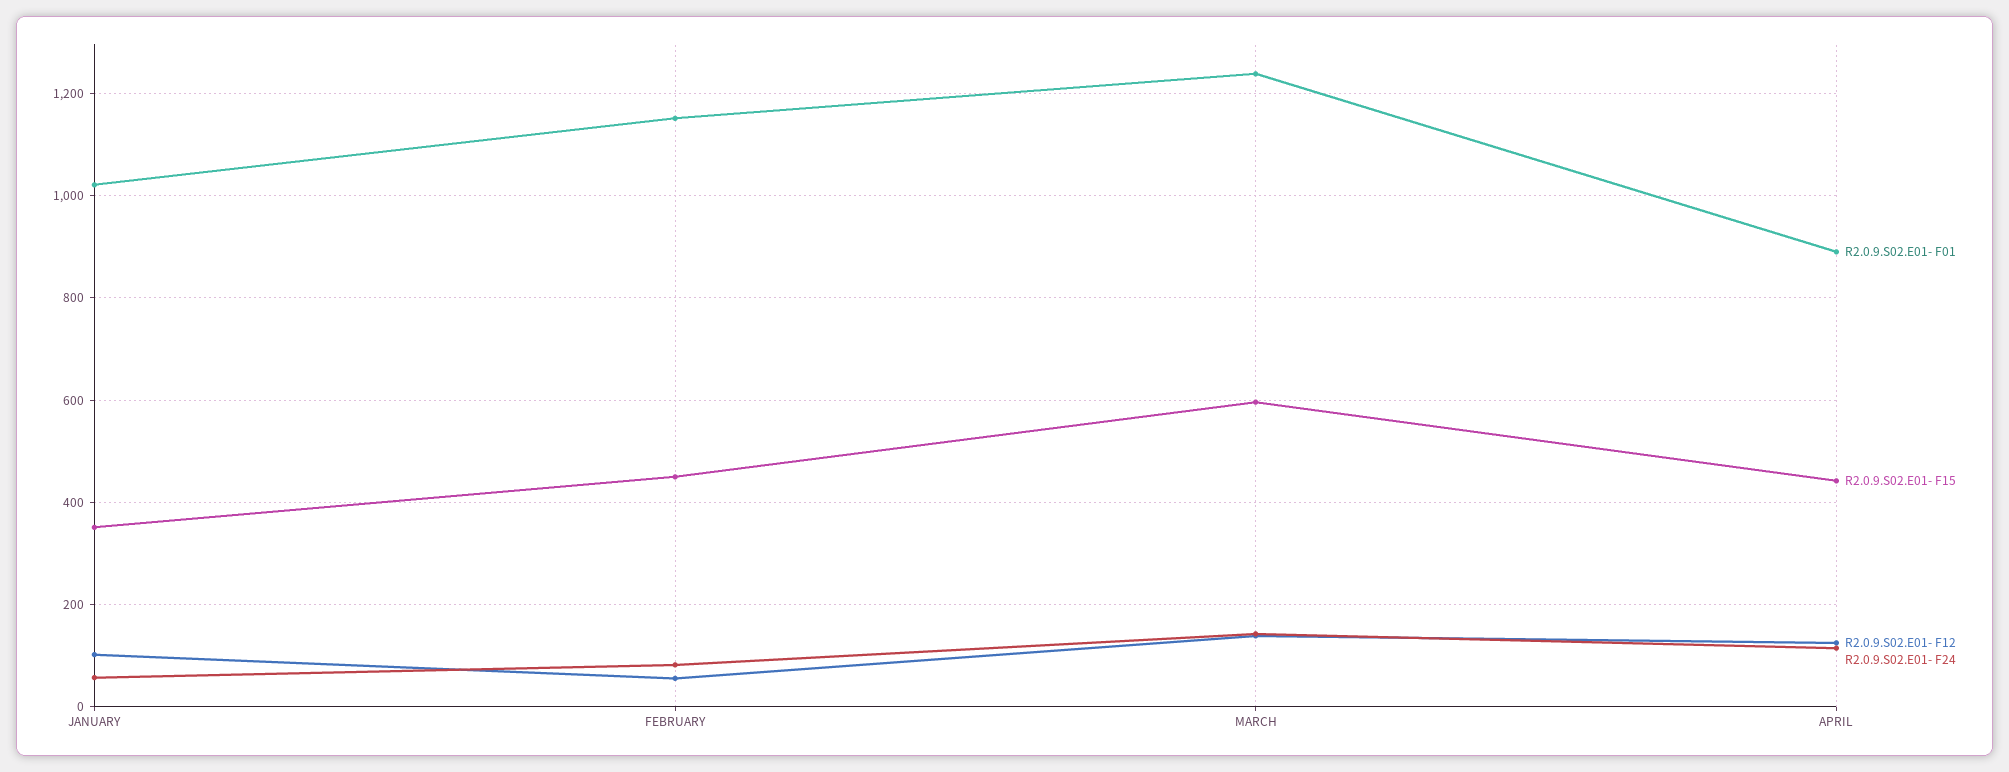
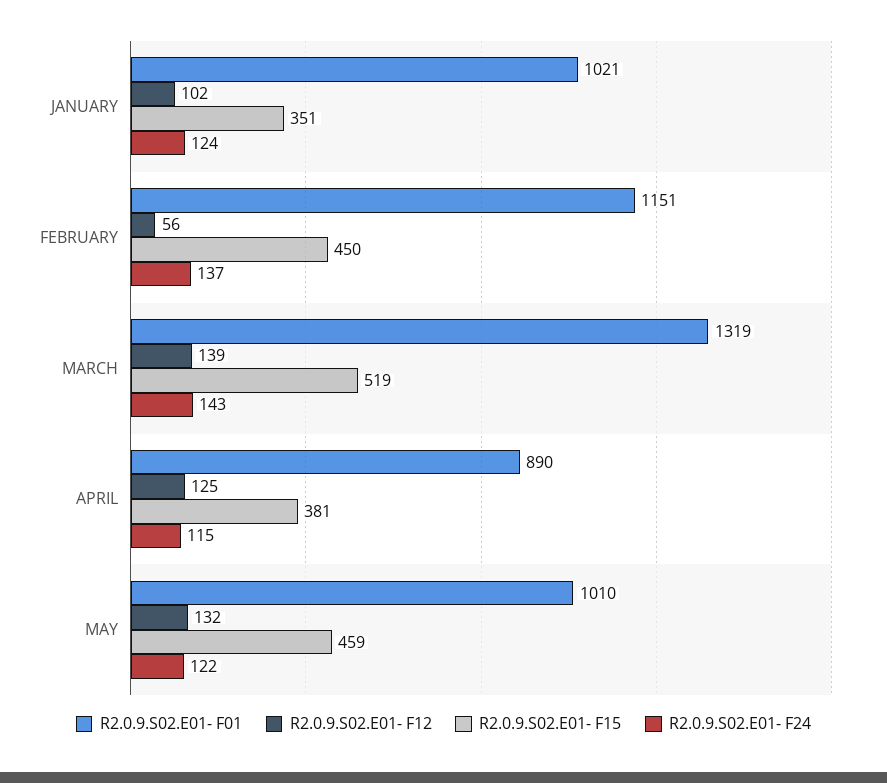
R2.0.9.S02.E01- F24, JANUARY: 60 -> 124
R2.0.9.S02.E01- F24, FEBRUARY: 80 -> 137
R2.0.9.S02.E01- F01, MARCH: 1240 -> 1319
R2.0.9.S02.E01- F15, MARCH: 600 -> 519
R2.0.9.S02.E01- F15, APRIL: 440 -> 381
R2.0.9.S02.E01- F01, MAY: none -> 1010
R2.0.9.S02.E01- F12, MAY: none -> 132
R2.0.9.S02.E01- F15, MAY: none -> 459
R2.0.9.S02.E01- F24, MAY: none -> 122

